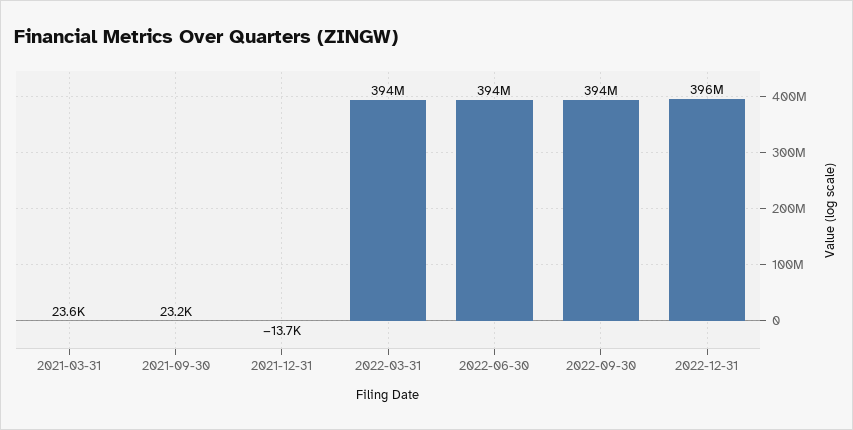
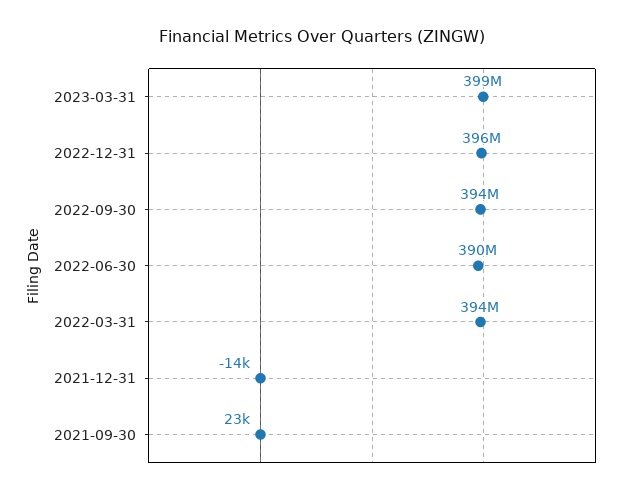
2021-03-31: 23600 -> none
2022-06-30: 394000000 -> 390000000
2023-03-31: none -> 399000000

